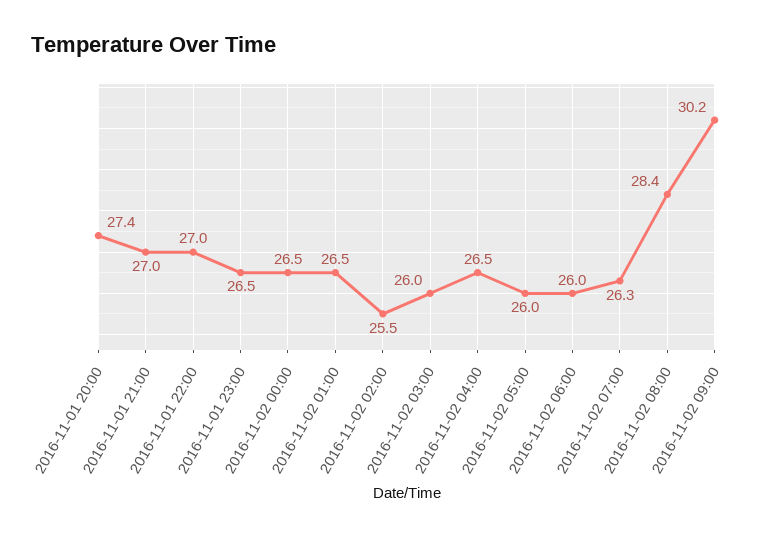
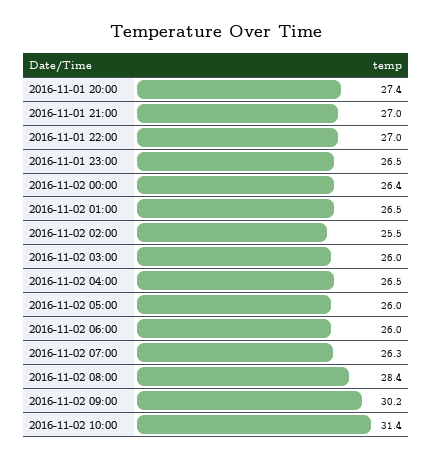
2016-11-02 00:00: 26.5 -> 26.4
2016-11-02 10:00: none -> 31.4

